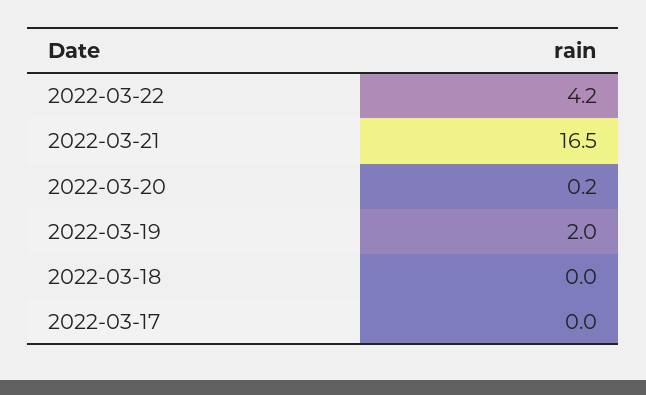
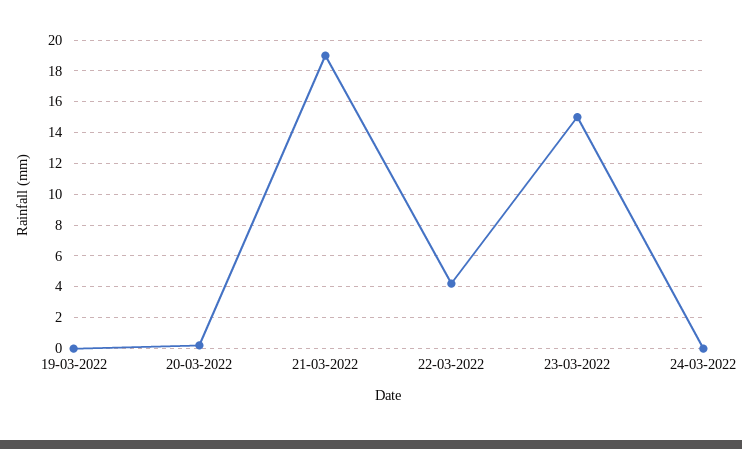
2022-03-21: 16.5 -> 19
2022-03-19: 2 -> 0
2022-03-18: 0 -> none
2022-03-17: 0 -> none
23-03-2022: none -> 15
24-03-2022: none -> 0

